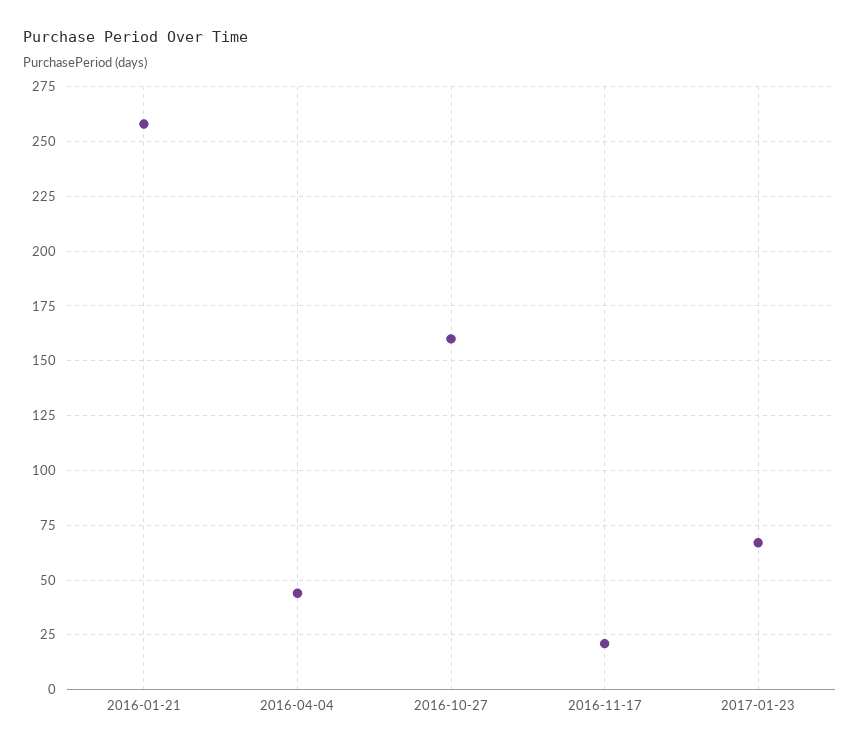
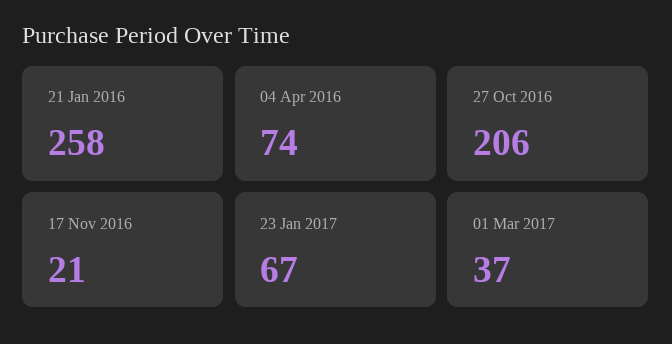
2016-04-04: 45 -> 74
2016-10-27: 160 -> 206
01 Mar 2017: none -> 37

